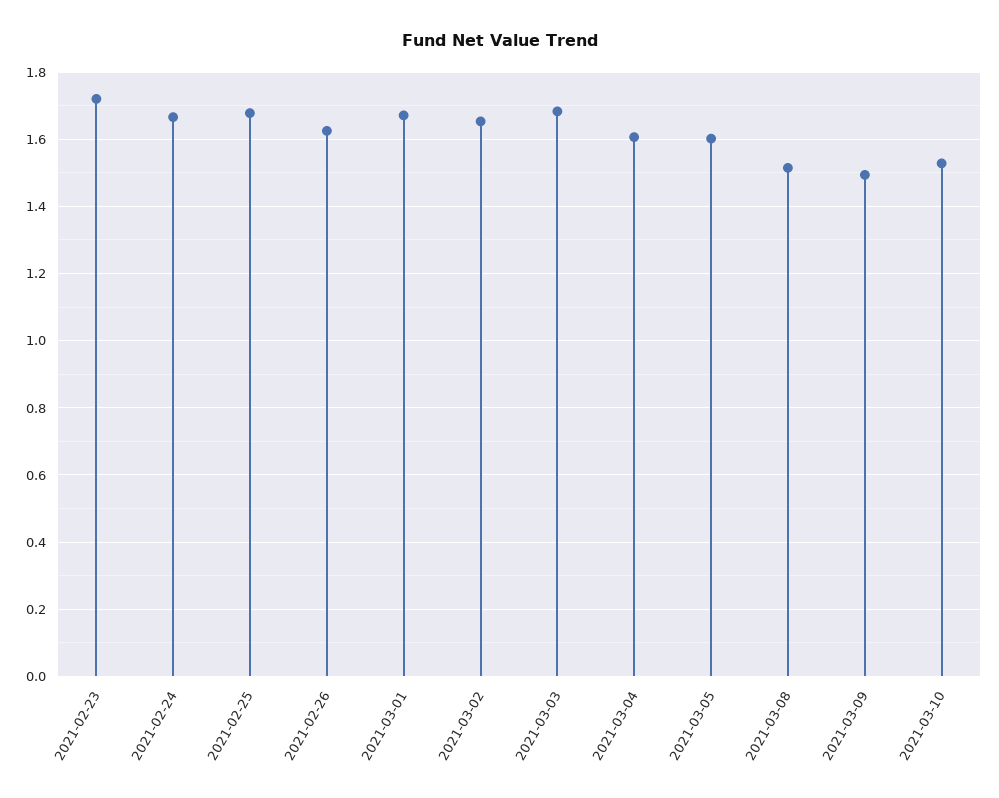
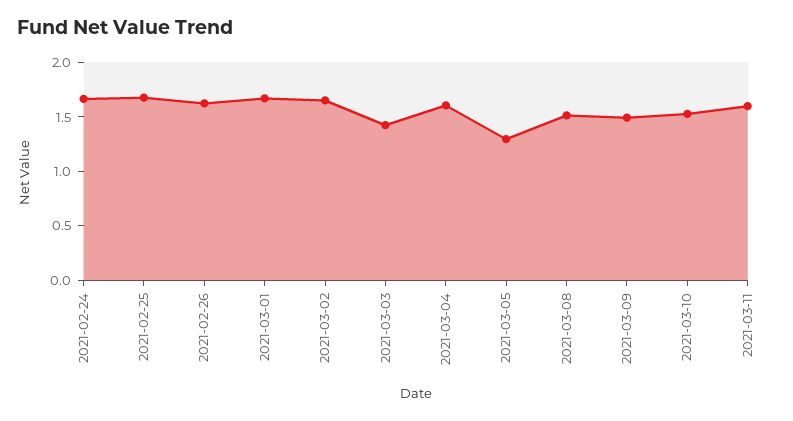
2021-02-23: 1.72 -> none
2021-03-03: 1.68 -> 1.4
2021-03-05: 1.6 -> 1.3
2021-03-11: none -> 1.6

